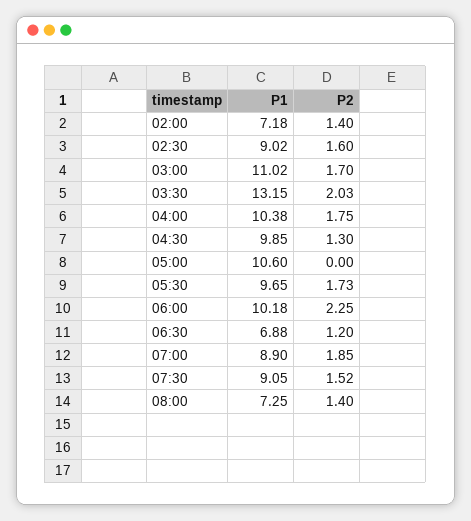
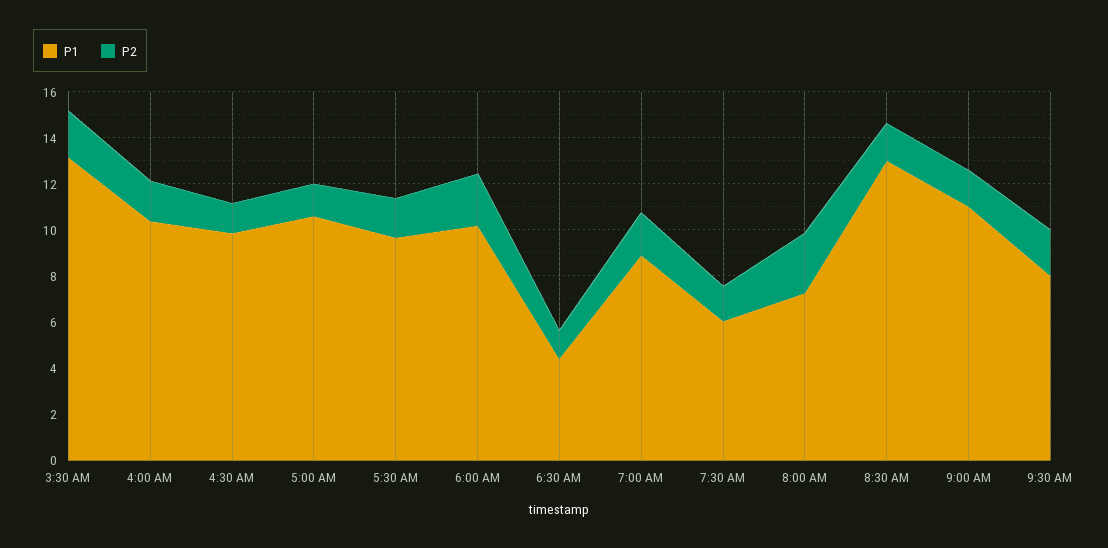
P1, 02:00: 7.18 -> none
P2, 02:00: 1.4 -> none
P1, 02:30: 9.02 -> none
P2, 02:30: 1.6 -> none
P1, 03:00: 11.02 -> none
P2, 03:00: 1.7 -> none
P2, 05:00: 0 -> 1.5
P1, 06:30: 6.88 -> 4.5
P1, 07:30: 9.05 -> 6
P2, 08:00: 1.4 -> 2.5
P1, 8:30 AM: none -> 13
P2, 8:30 AM: none -> 1.5
P1, 9:00 AM: none -> 11
P2, 9:00 AM: none -> 1.5
P1, 9:30 AM: none -> 8
P2, 9:30 AM: none -> 2

